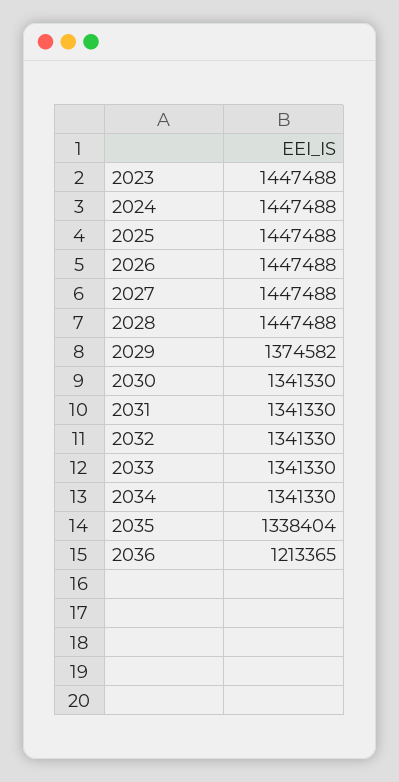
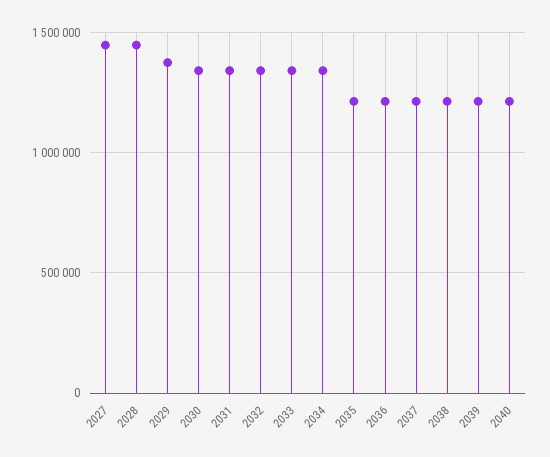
2023: 1447488 -> none
2024: 1447488 -> none
2025: 1447488 -> none
2026: 1447488 -> none
2035: 1338404 -> 1200000
2037: none -> 1200000
2038: none -> 1200000
2039: none -> 1200000
2040: none -> 1200000

